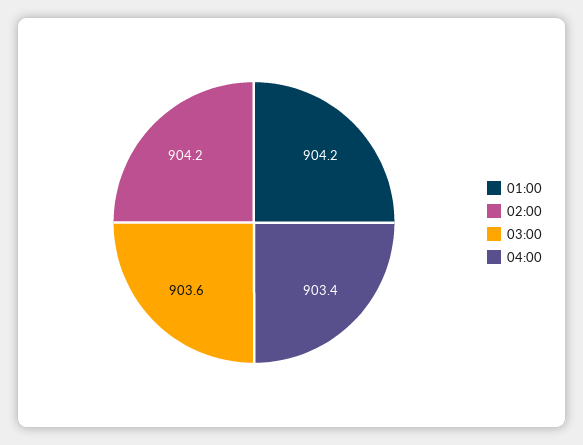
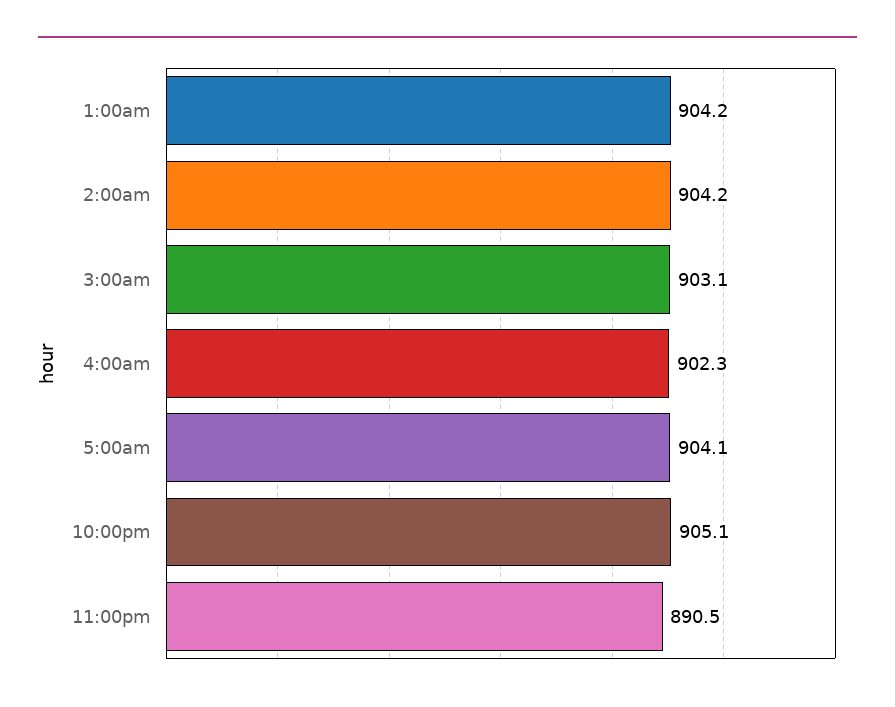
03:00: 903.6 -> 903.1
04:00: 903.4 -> 902.3
5:00am: none -> 904.1
10:00pm: none -> 905.1
11:00pm: none -> 890.5

